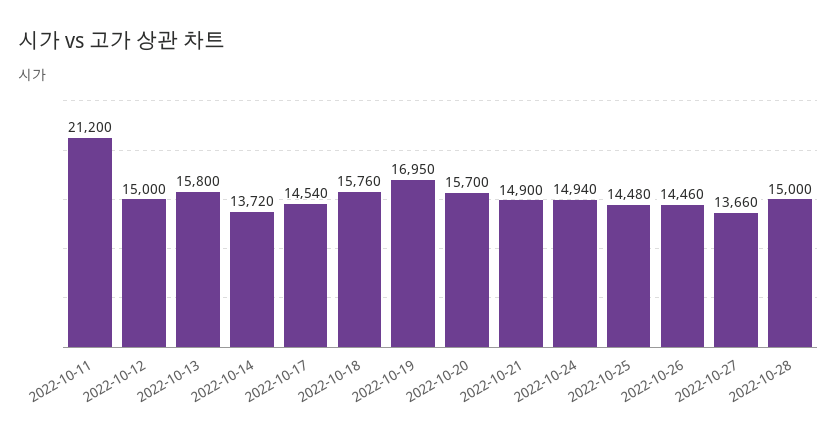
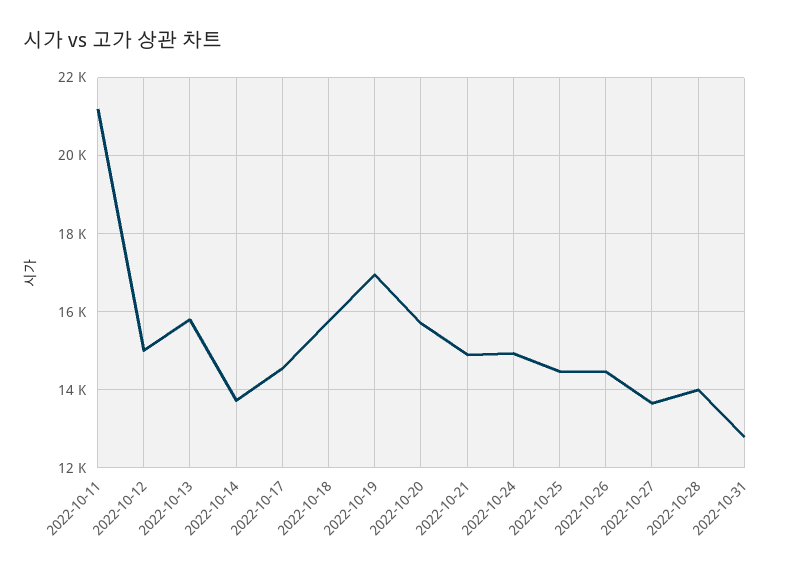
2022-10-28: 15000 -> 14000
2022-10-31: none -> 12800

